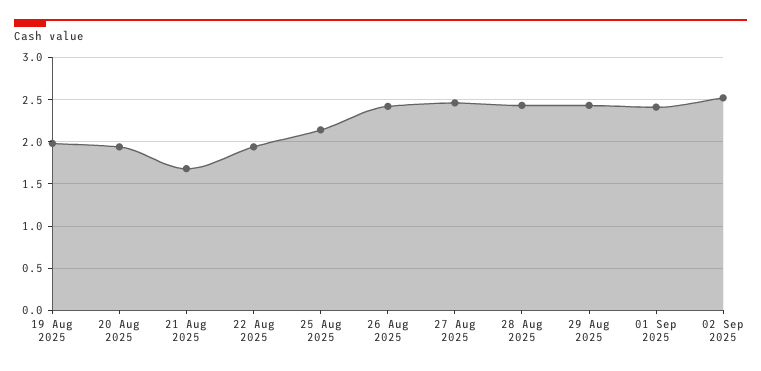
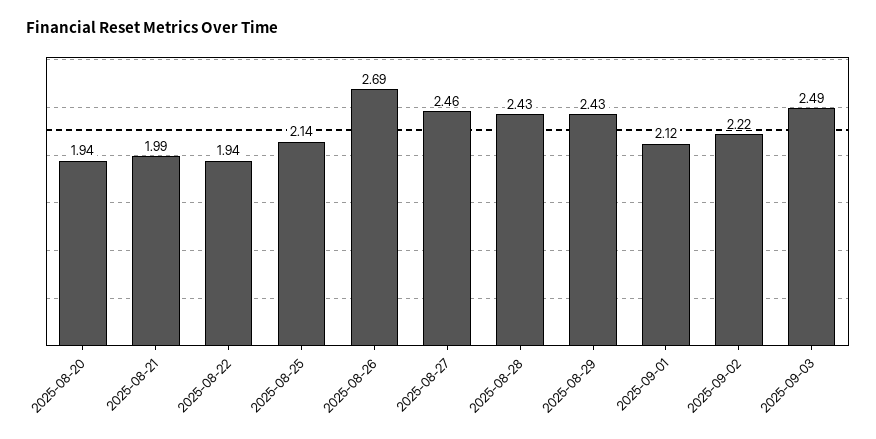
19 Aug 2025: 2 -> none
21 Aug 2025: 1.7 -> 1.99
26 Aug 2025: 2.4 -> 2.69
01 Sep 2025: 2.4 -> 2.12
02 Sep 2025: 2.5 -> 2.22
2025-09-03: none -> 2.49

